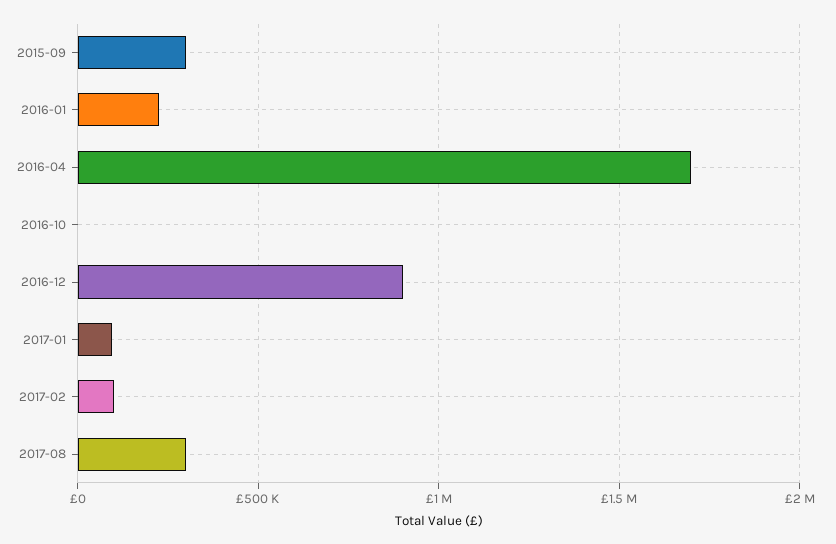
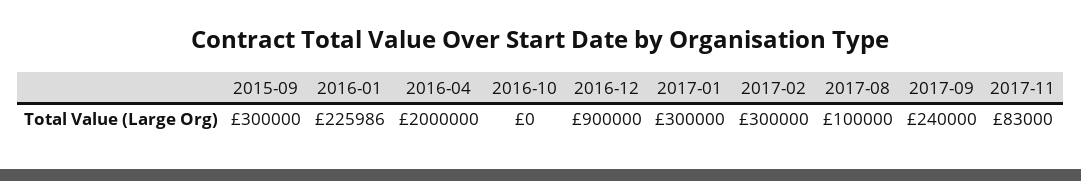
2016-04: 1700000 -> 2000000
2017-01: 100000 -> 300000
2017-02: 100000 -> 300000
2017-08: 300000 -> 100000
2017-09: none -> 240000
2017-11: none -> 83000

